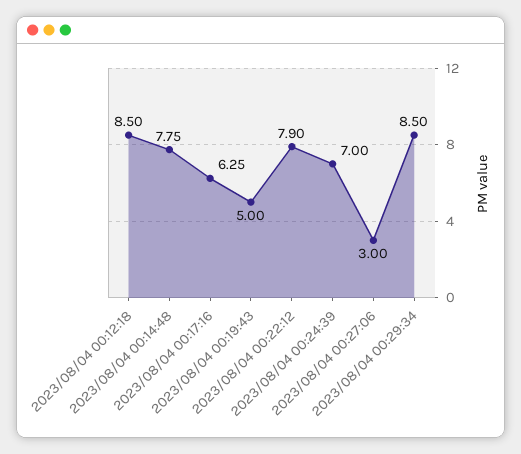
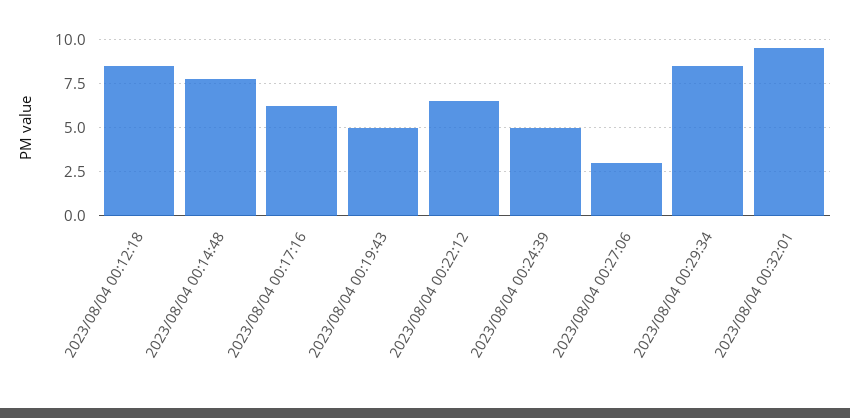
2023/08/04 00:22:12: 7.9 -> 6.5
2023/08/04 00:24:39: 7 -> 5
2023/08/04 00:32:01: none -> 9.5

